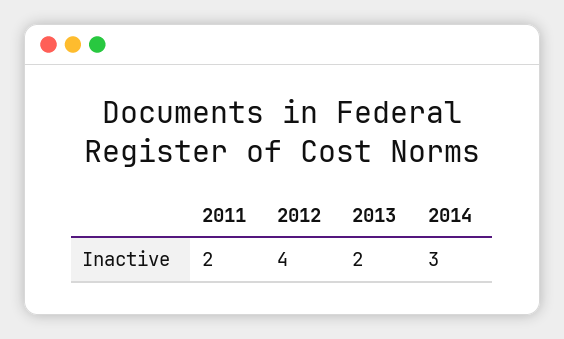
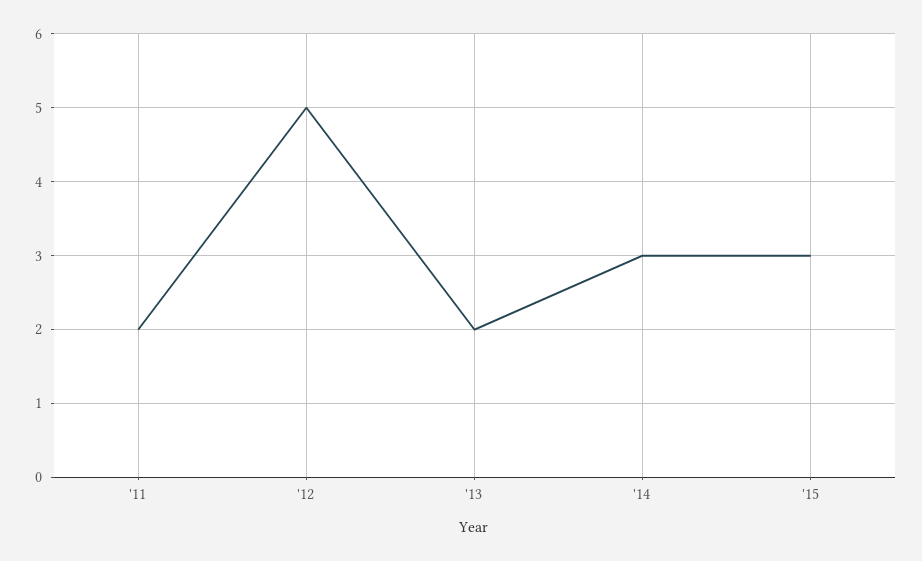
2012: 4 -> 5
'15: none -> 3

